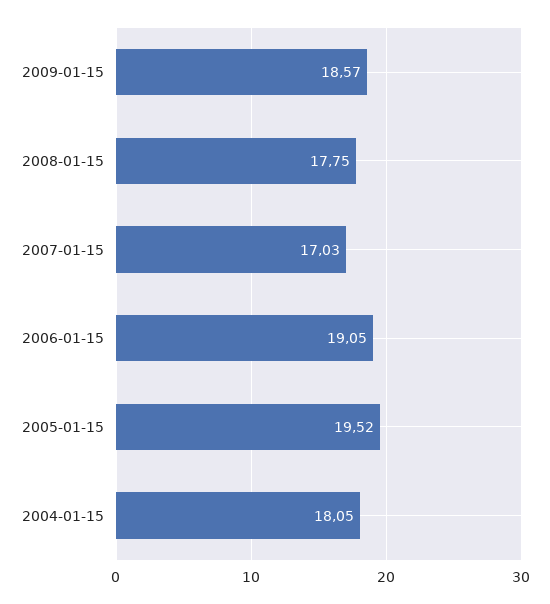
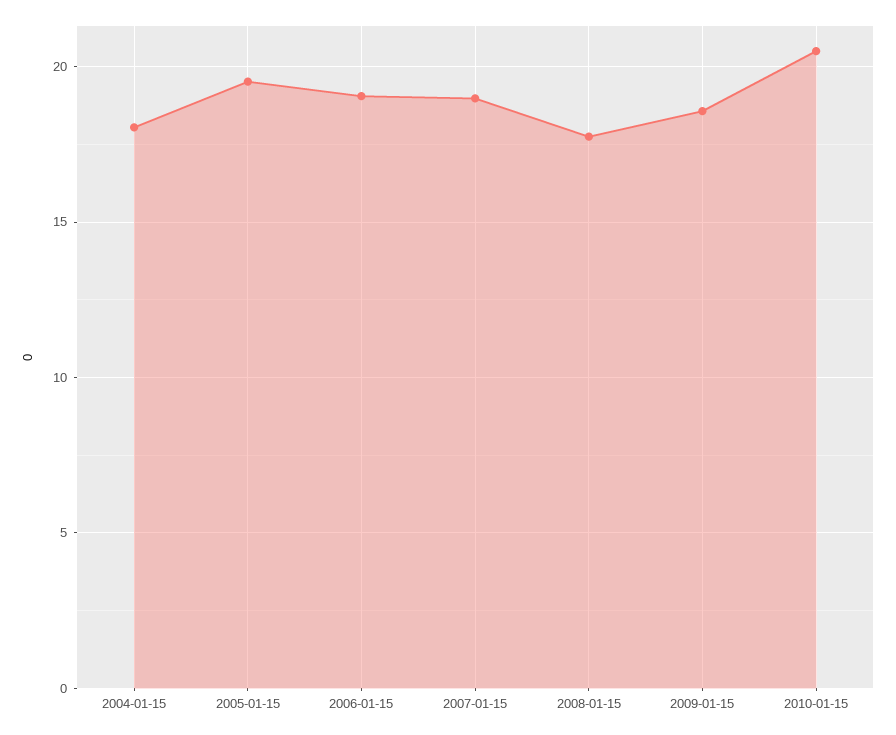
2007-01-15: 17.03 -> 19
2010-01-15: none -> 20.5

